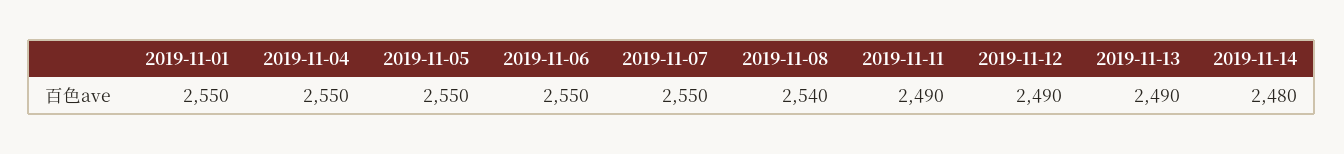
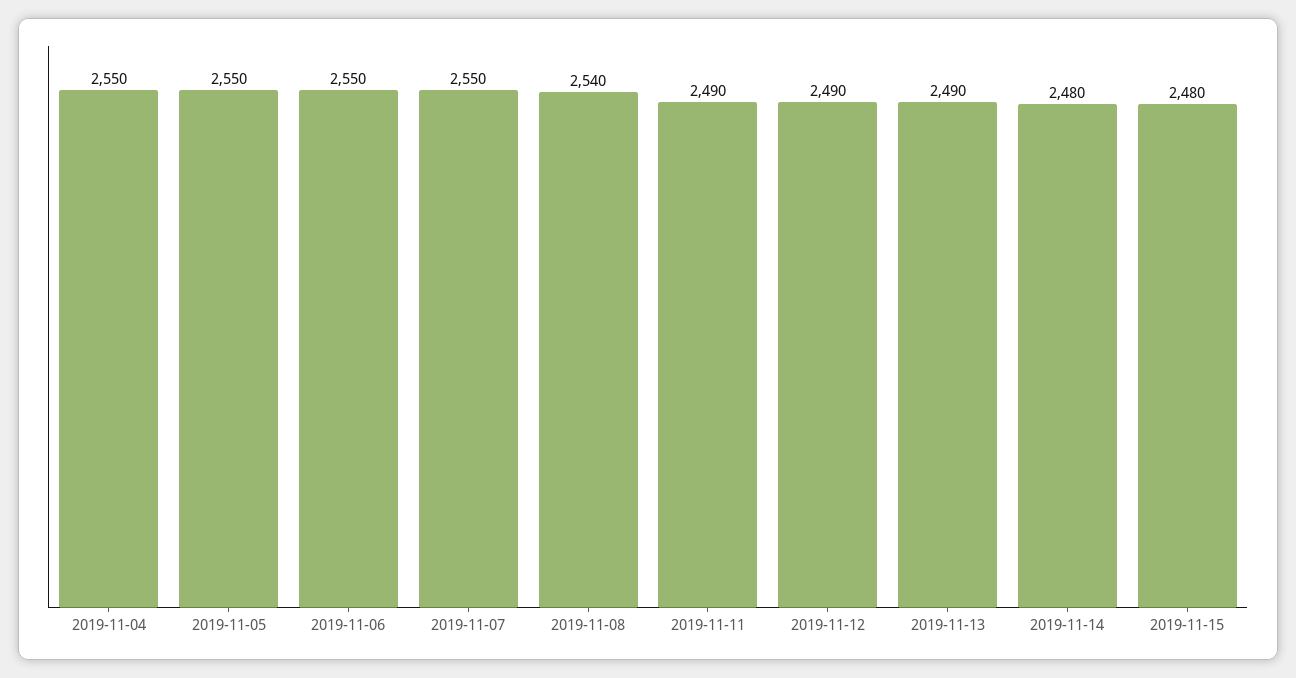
2019-11-01: 2550 -> none
2019-11-15: none -> 2480

